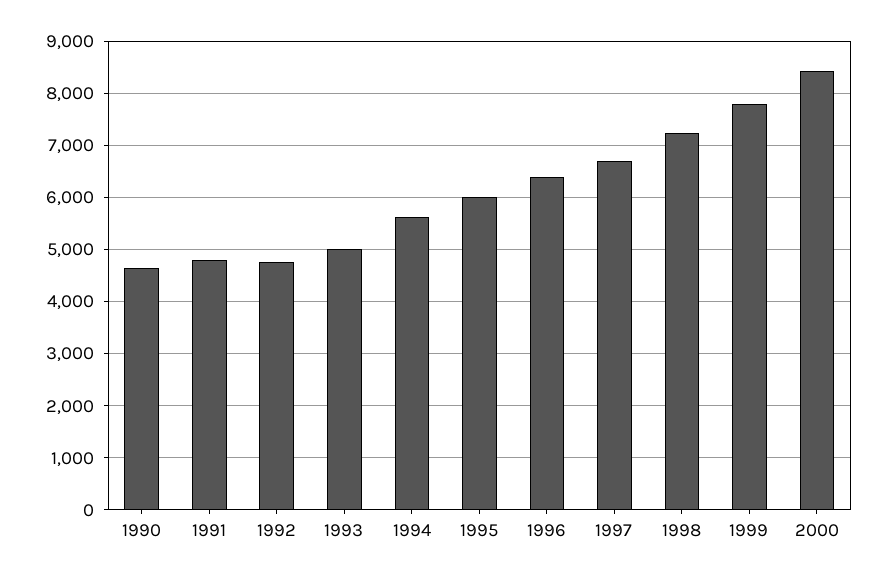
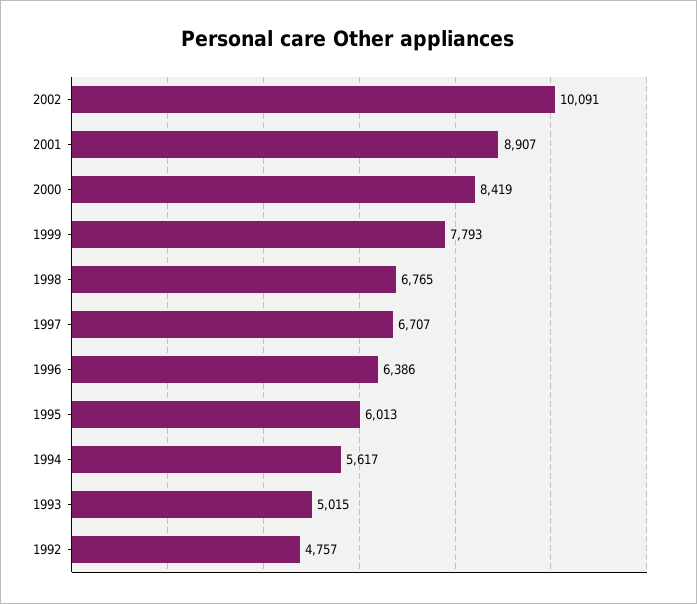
1990: 4600 -> none
1991: 4800 -> none
1998: 7200 -> 6765
2002: none -> 10091
2001: none -> 8907

